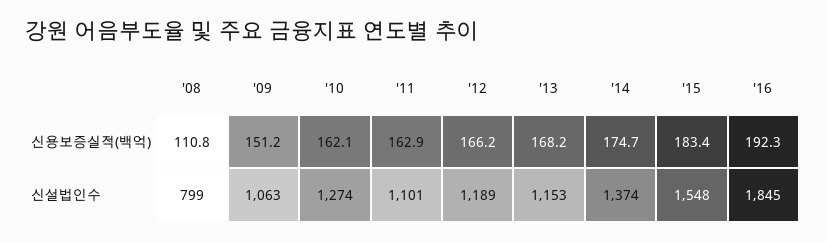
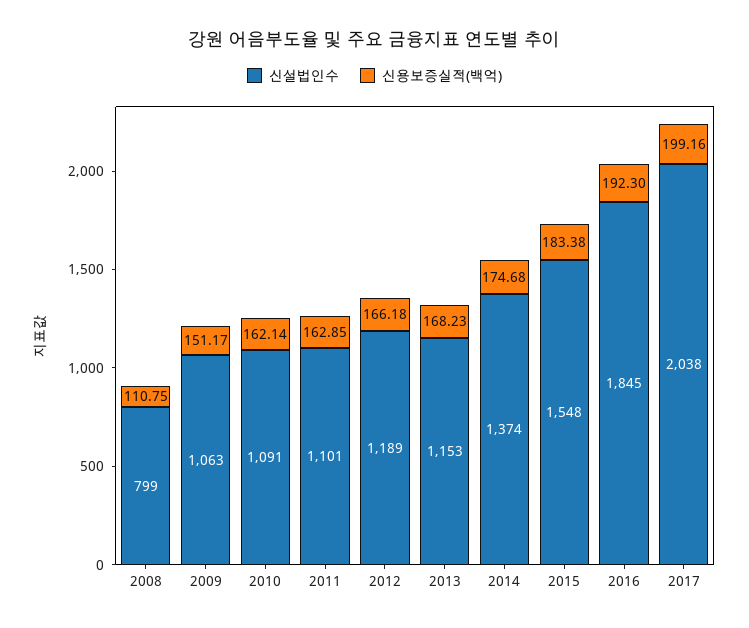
신설법인수, '10: 1274 -> 1091
신설법인수, 2017: none -> 2038
신용보증실적(백억), 2017: none -> 199.16

